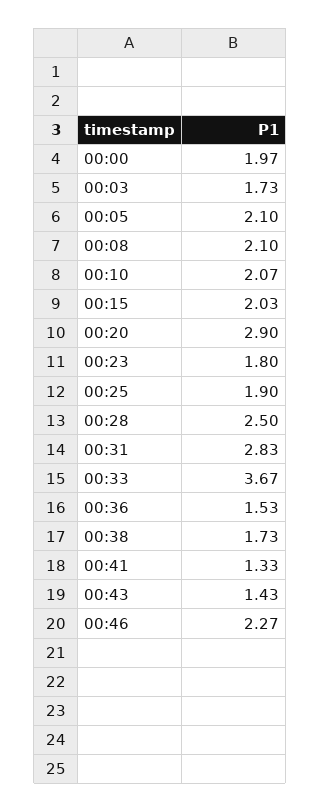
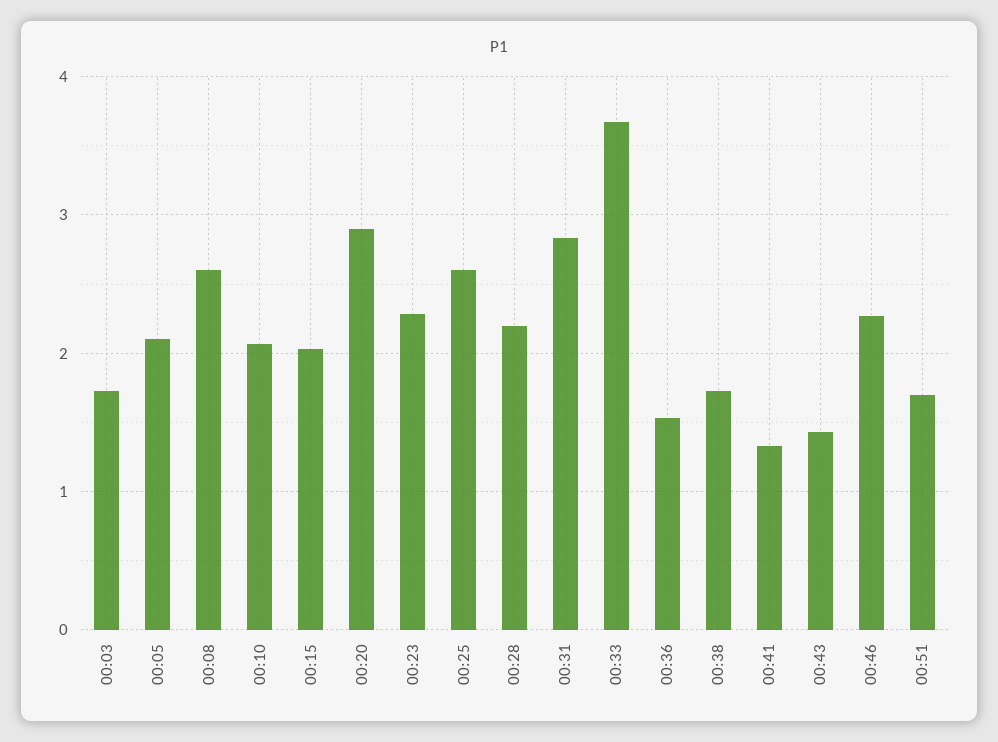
00:00: 1.97 -> none
00:08: 2.1 -> 2.6
00:23: 1.8 -> 2.3
00:25: 1.9 -> 2.6
00:28: 2.5 -> 2.2
00:51: none -> 1.7

